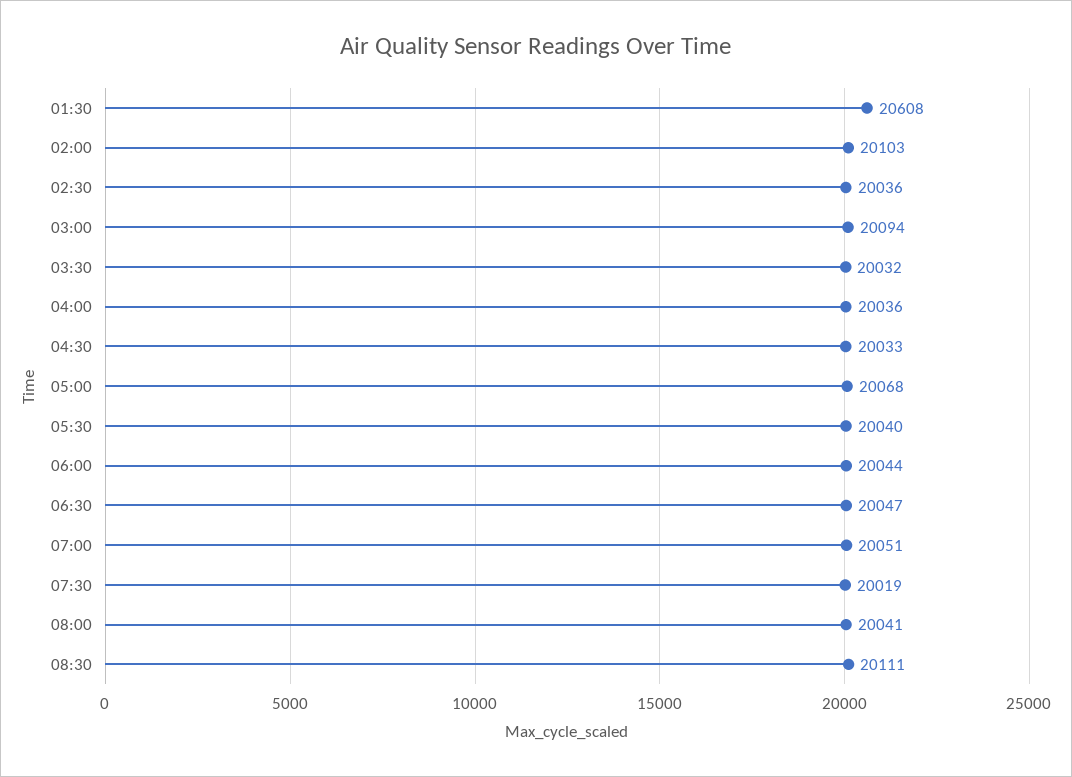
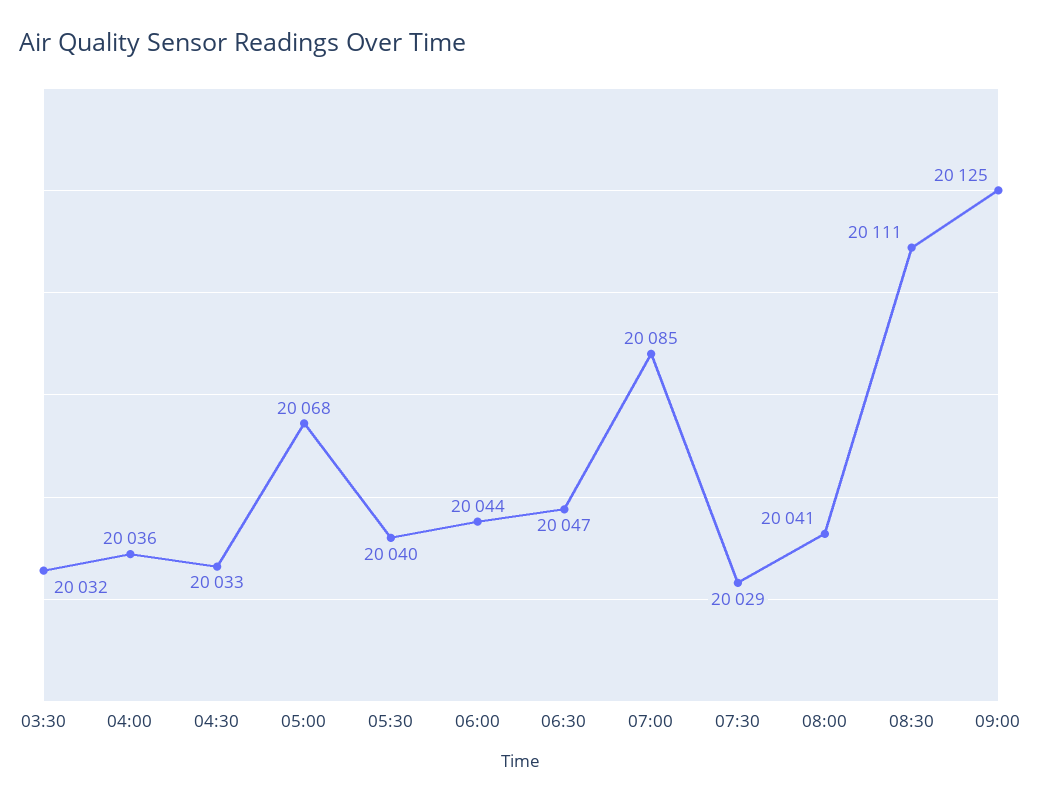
01:30: 20608 -> none
02:00: 20103 -> none
02:30: 20036 -> none
03:00: 20094 -> none
07:00: 20051 -> 20085
07:30: 20019 -> 20029
09:00: none -> 20125

